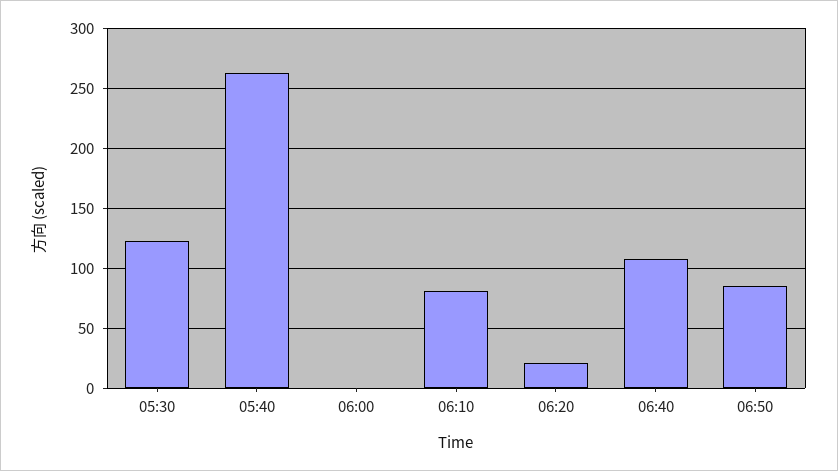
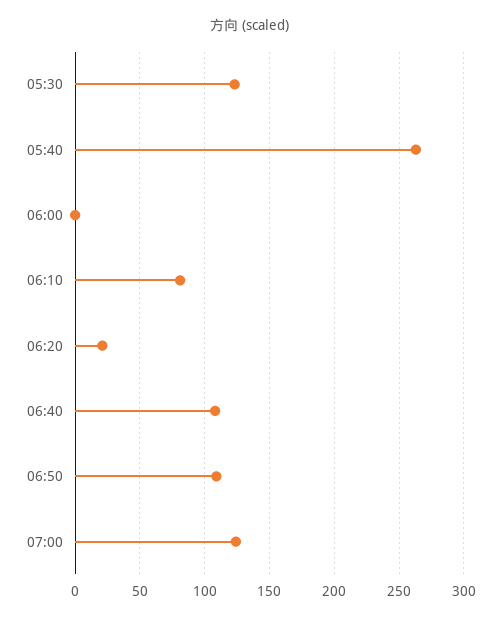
06:50: 85 -> 110
07:00: none -> 125

